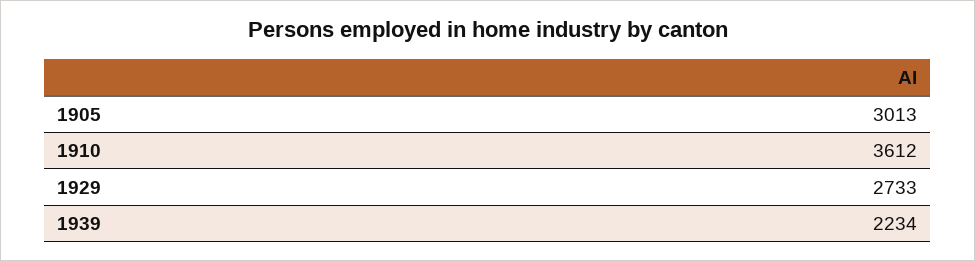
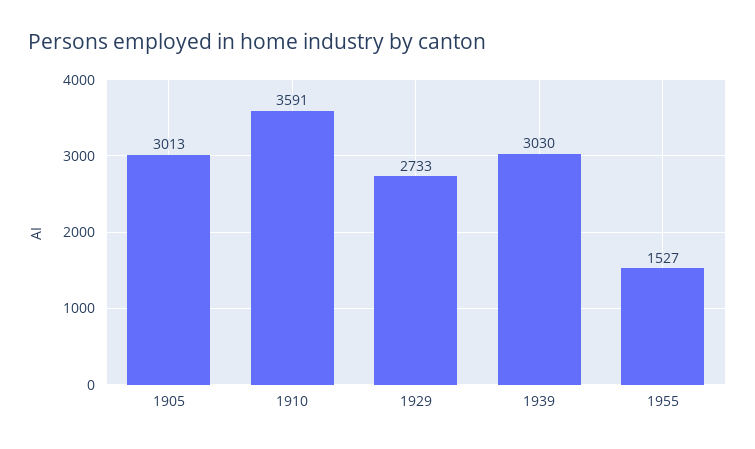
1910: 3612 -> 3591
1939: 2234 -> 3030
1955: none -> 1527

